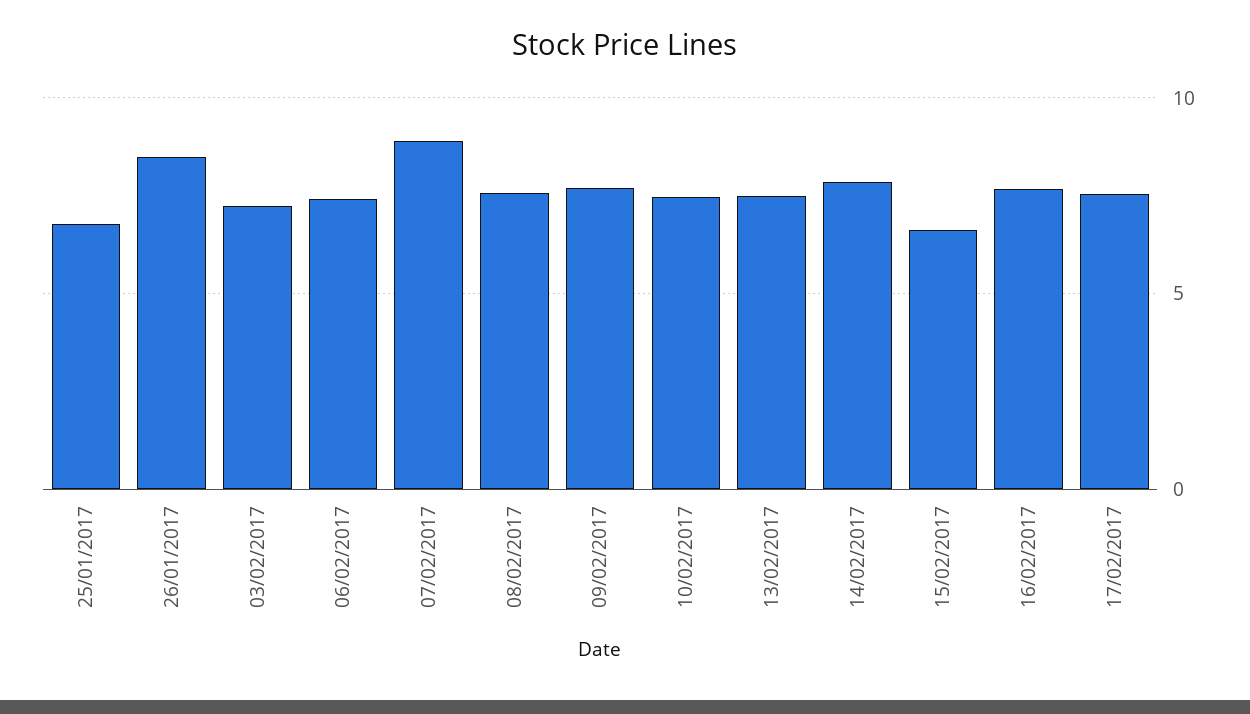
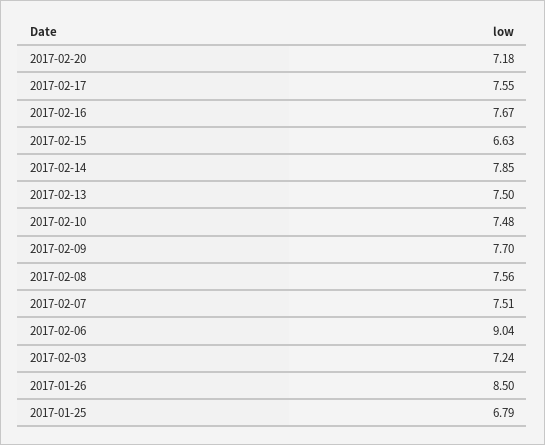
06/02/2017: 7.5 -> 9.04
07/02/2017: 9 -> 7.51
2017-02-20: none -> 7.18

